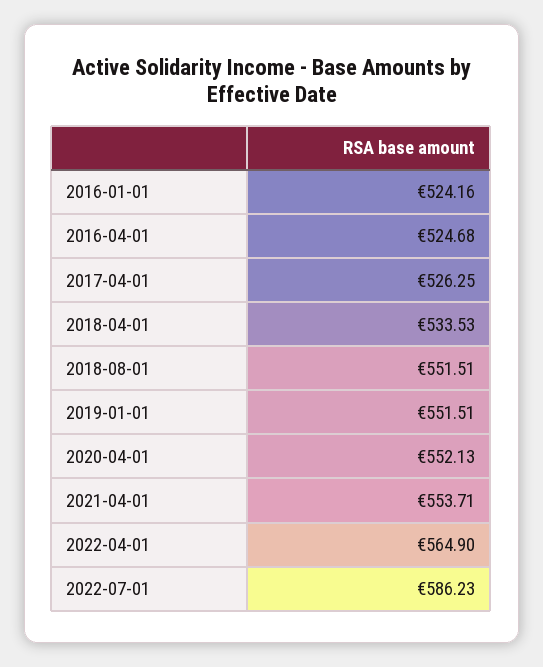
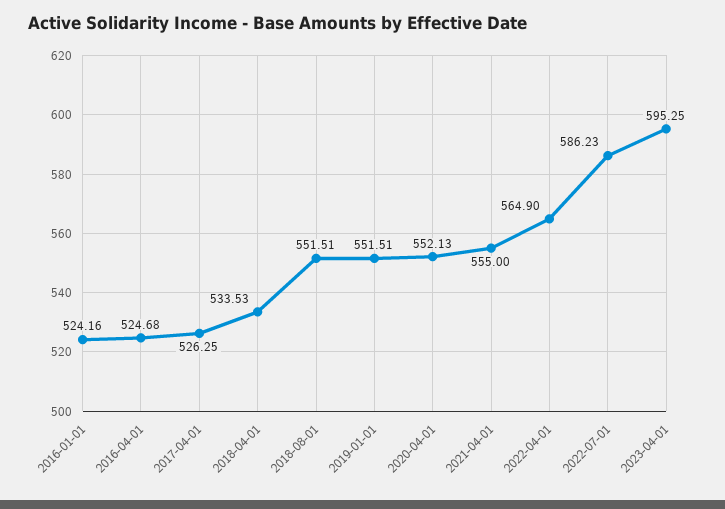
2021-04-01: 553.71 -> 555
2023-04-01: none -> 595.25

